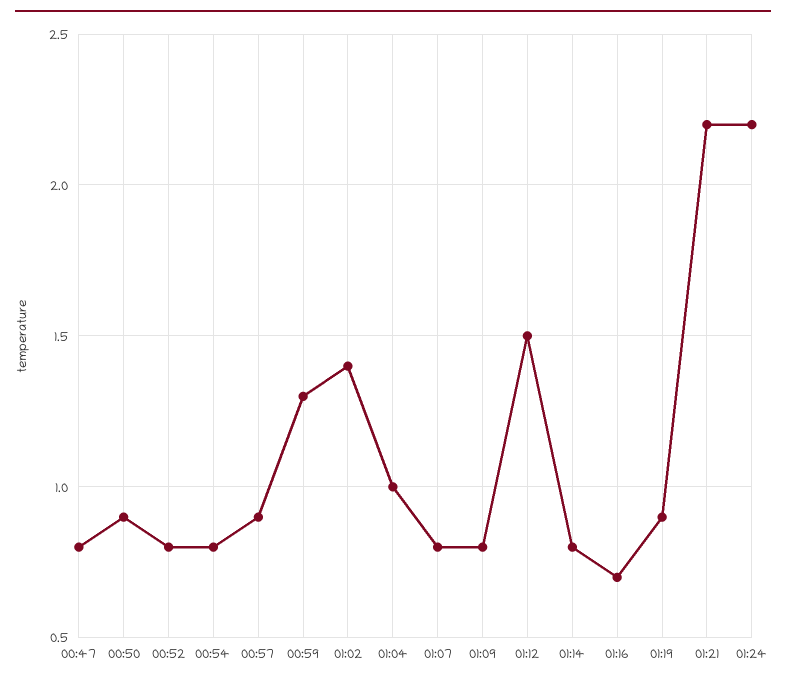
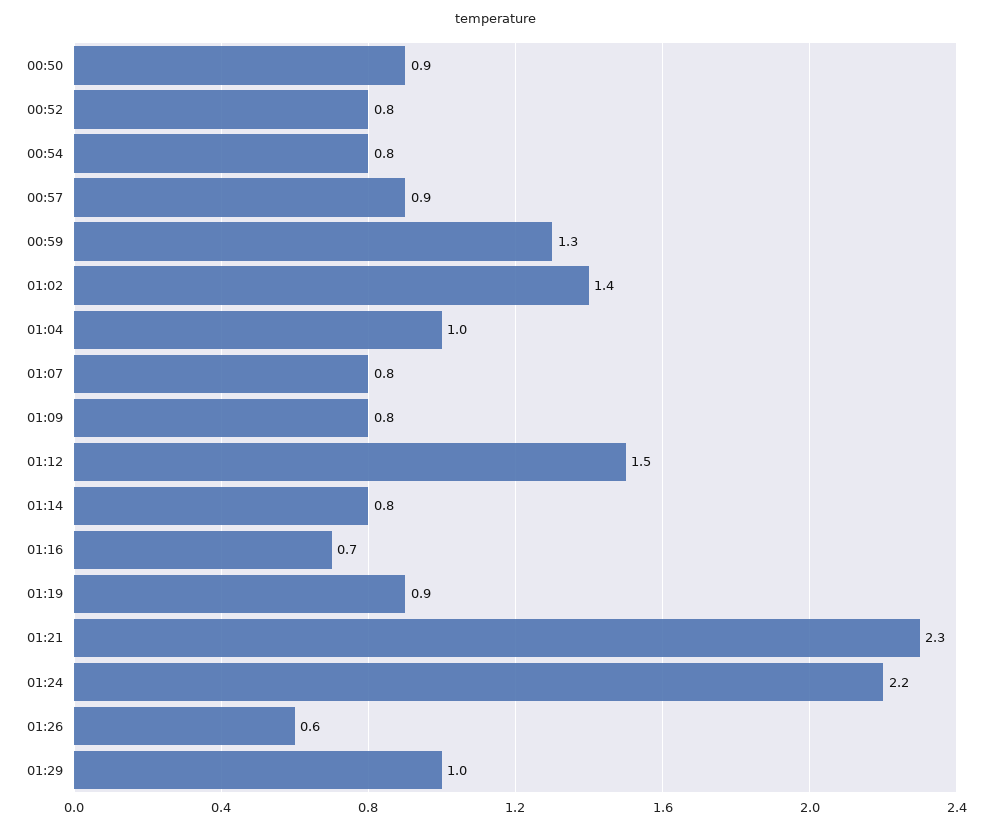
00:47: 0.8 -> none
01:21: 2.2 -> 2.3
01:26: none -> 0.6
01:29: none -> 1

